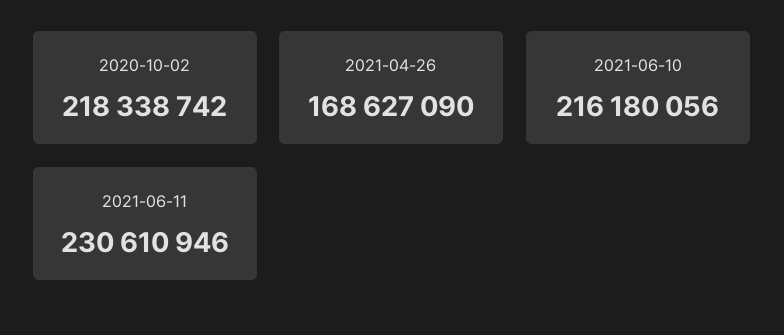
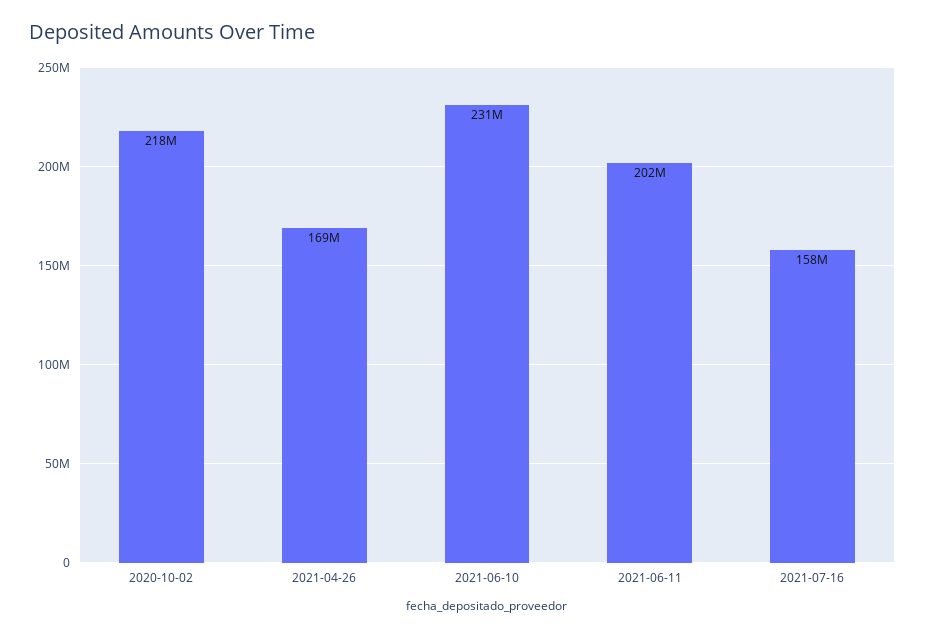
2021-06-10: 216180056 -> 231000000
2021-06-11: 230610946 -> 202000000
2021-07-16: none -> 158000000

